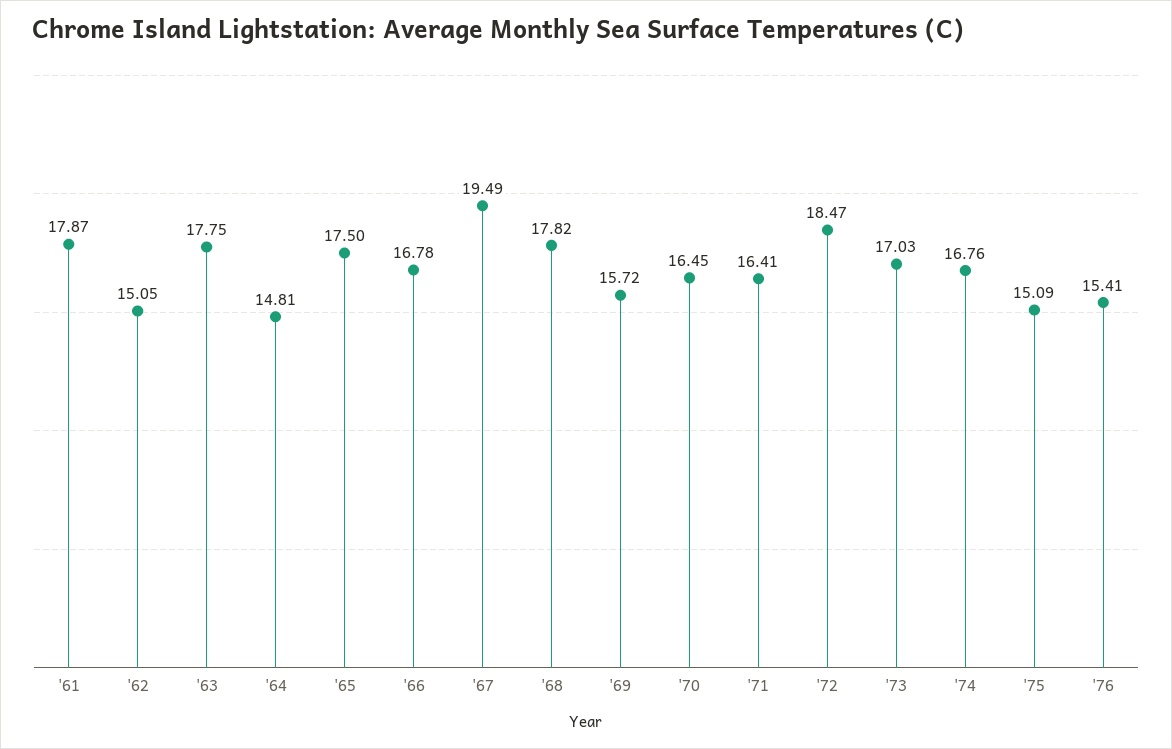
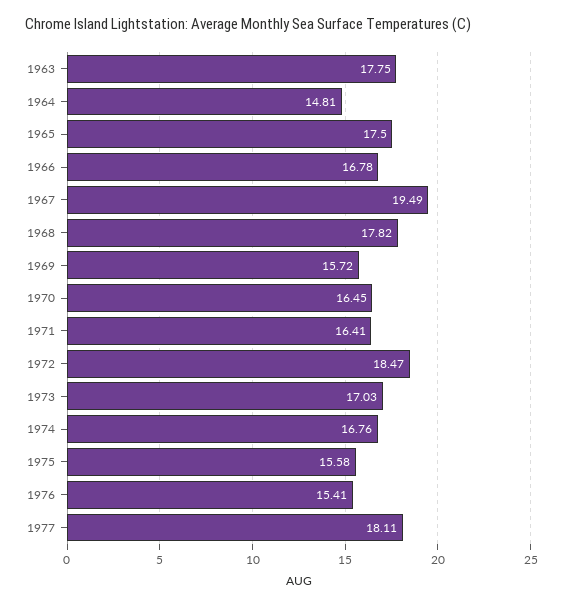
'61: 17.87 -> none
'62: 15.05 -> none
'75: 15.09 -> 15.58
1977: none -> 18.11

